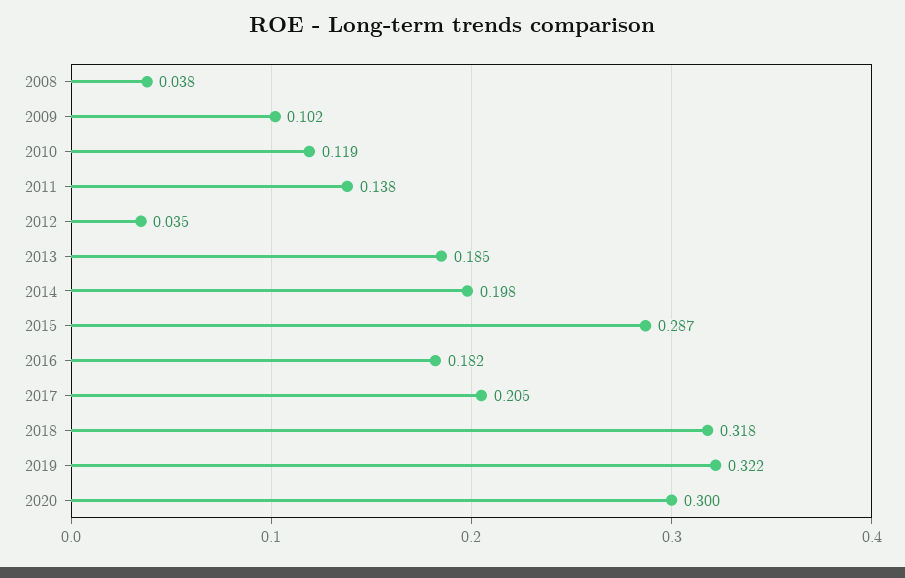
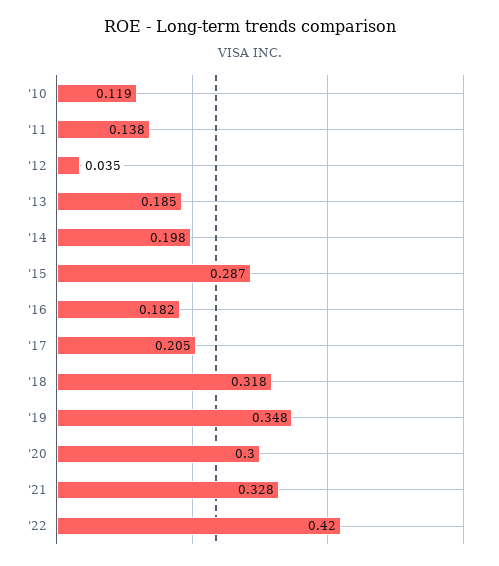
2008: 0.038 -> none
2009: 0.102 -> none
2019: 0.322 -> 0.348
'21: none -> 0.328
'22: none -> 0.42

